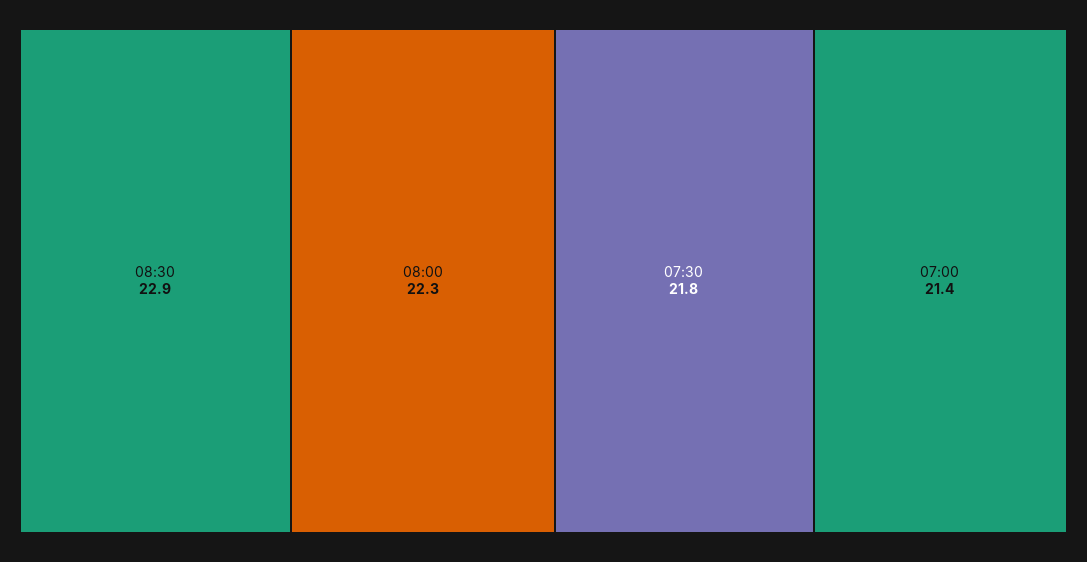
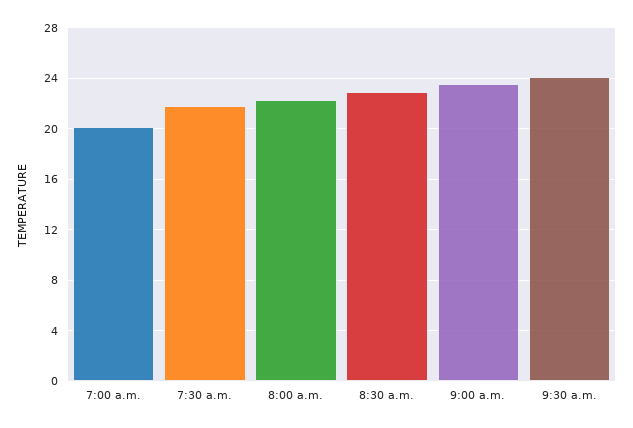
07:00: 21.4 -> 20
9:00 a.m.: none -> 23.5
9:30 a.m.: none -> 24

